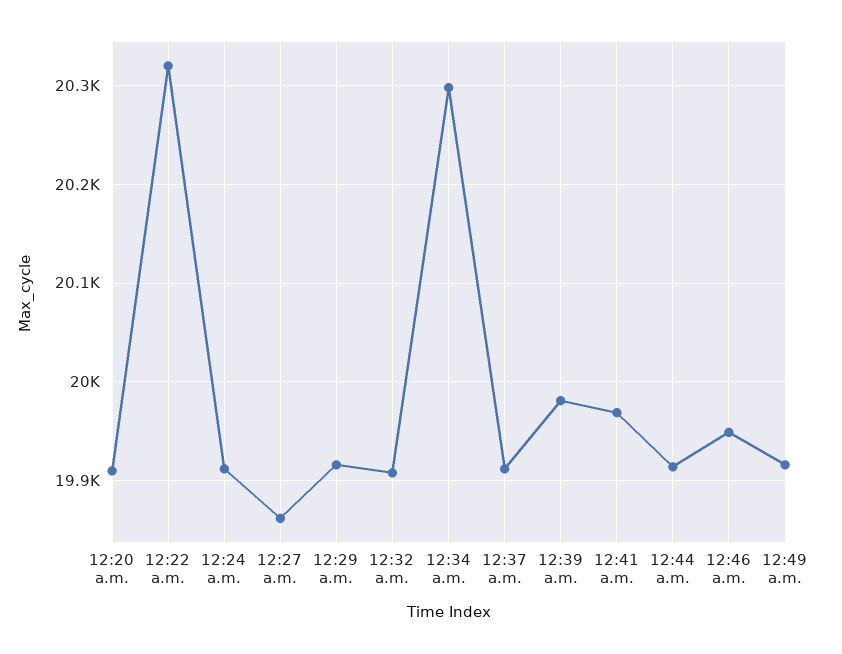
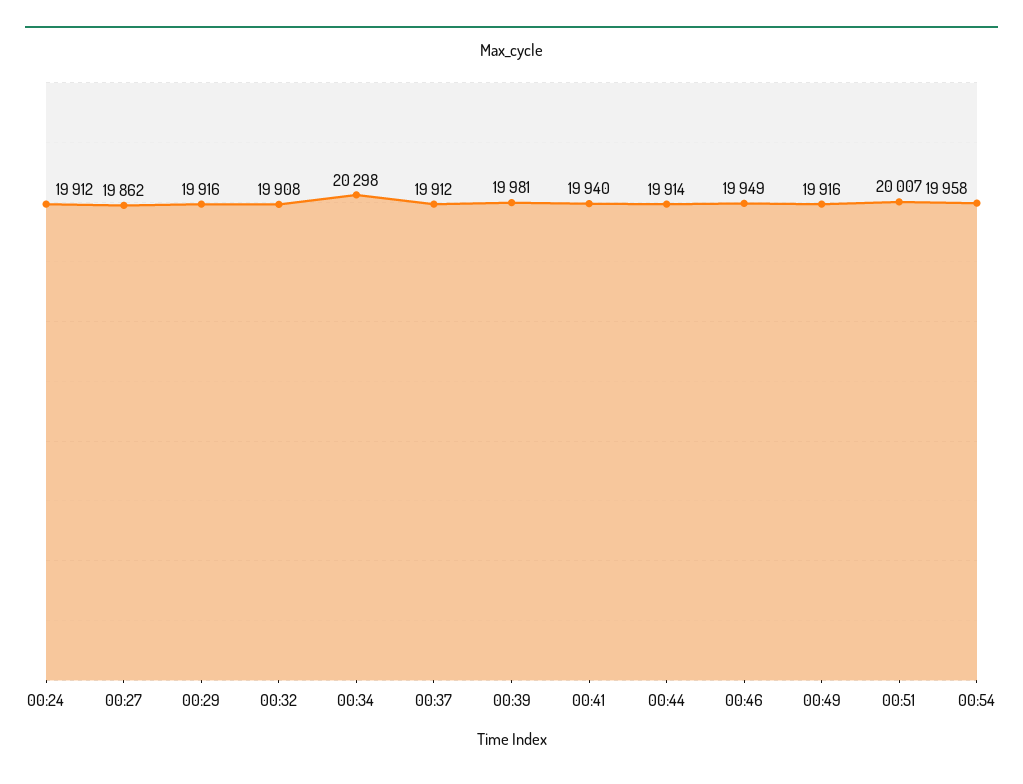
12:20 a.m.: 19910 -> none
12:22 a.m.: 20320 -> none
12:41 a.m.: 19970 -> 19940
00:51: none -> 20007
00:54: none -> 19958

